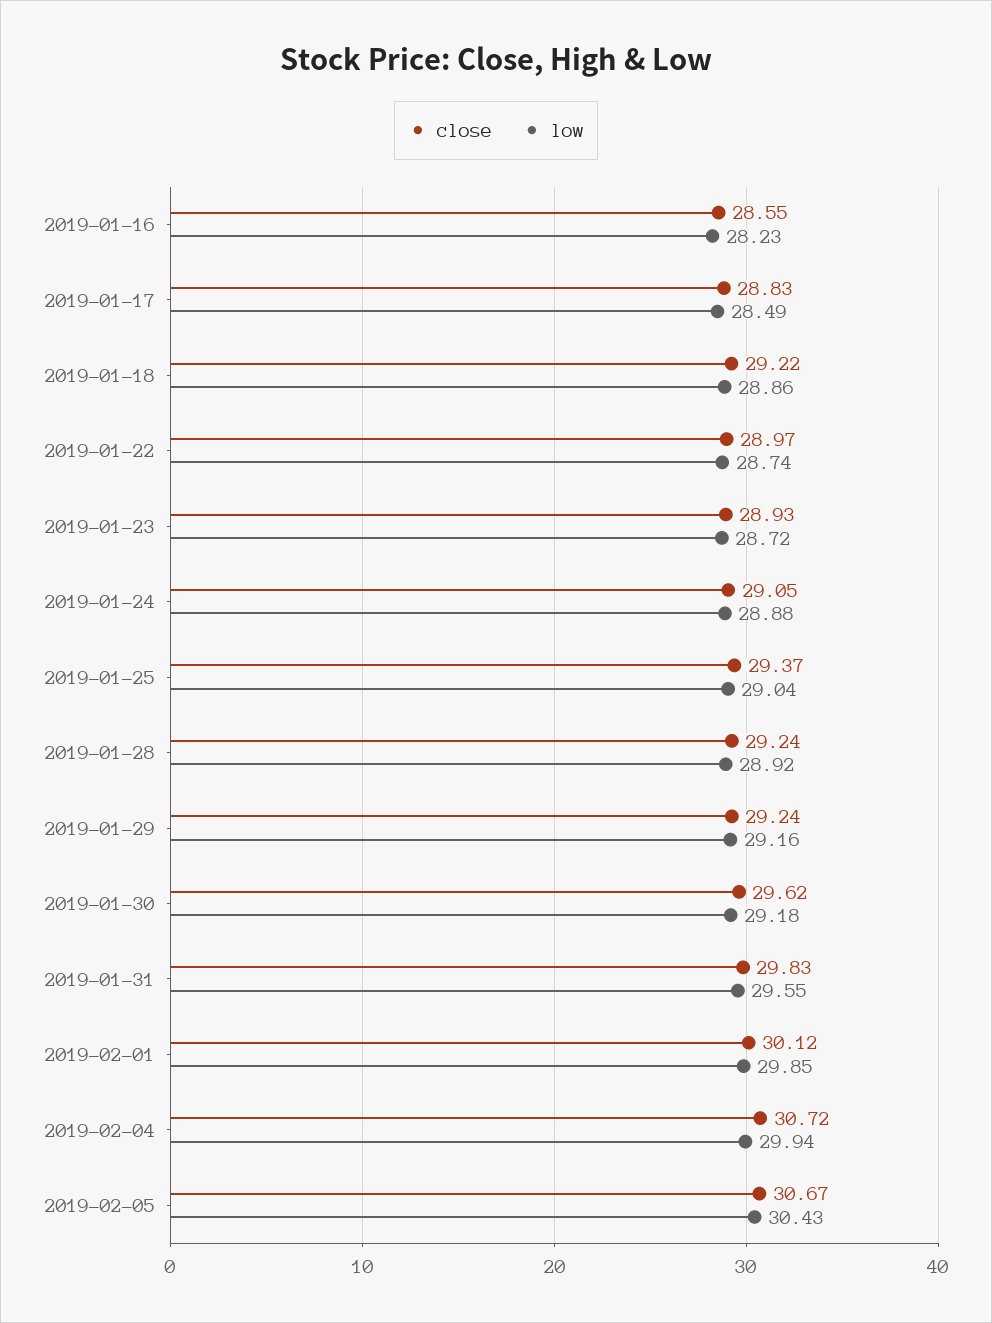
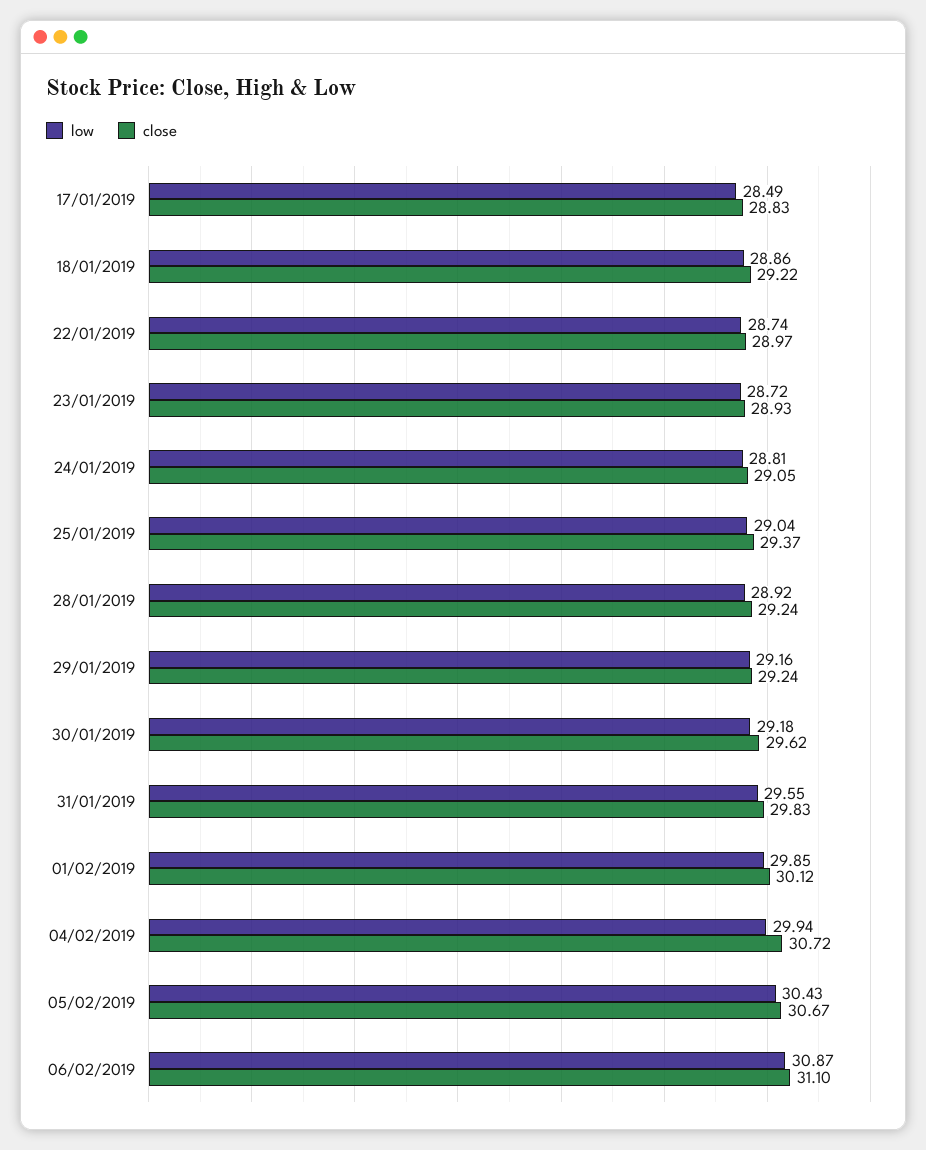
close, 2019-01-16: 28.55 -> none
low, 2019-01-16: 28.23 -> none
low, 2019-01-24: 28.88 -> 28.81
low, 06/02/2019: none -> 30.87
close, 06/02/2019: none -> 31.1

